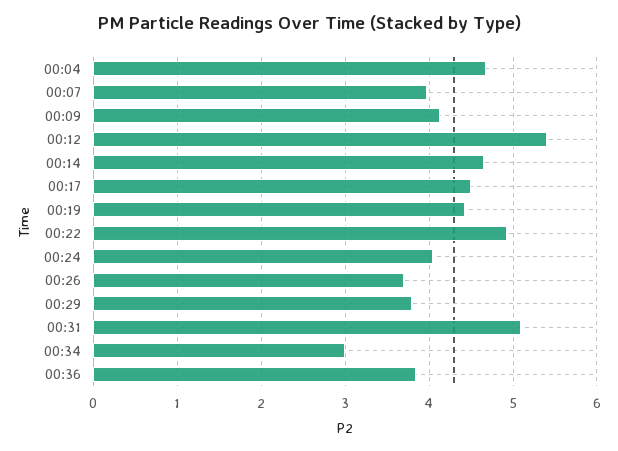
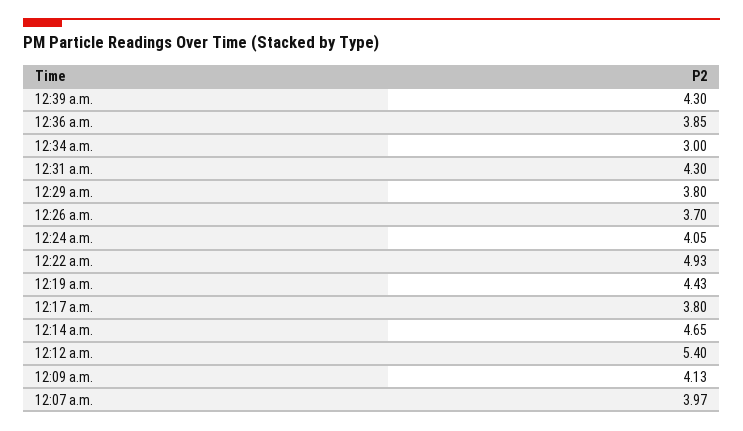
00:04: 4.7 -> none
00:17: 4.5 -> 3.8
00:31: 5.1 -> 4.3
12:39 a.m.: none -> 4.3

